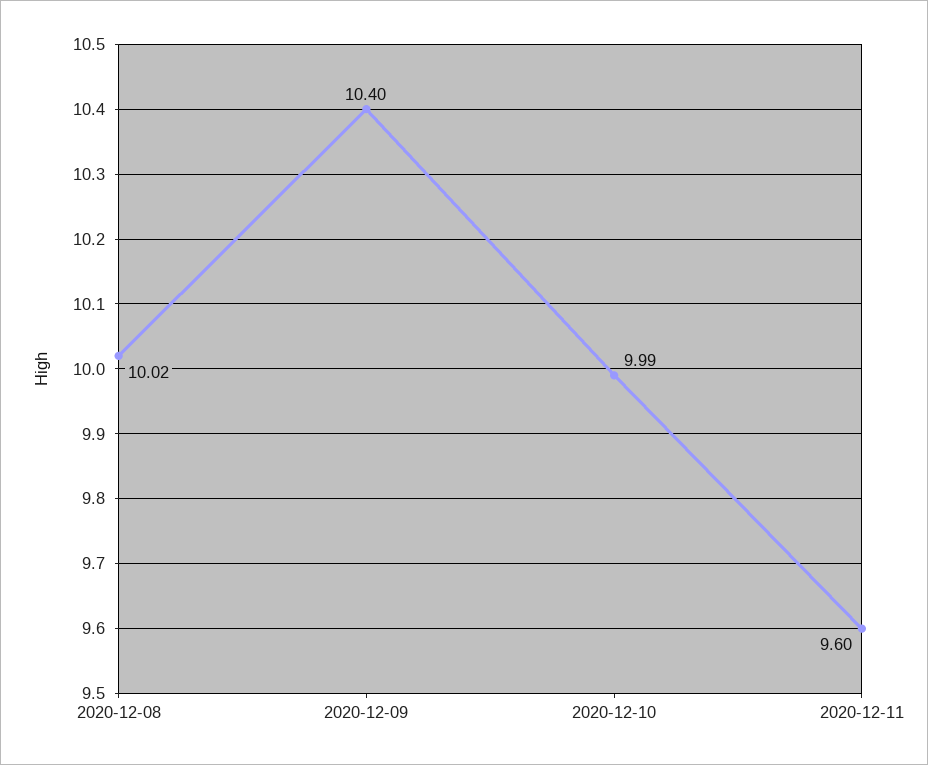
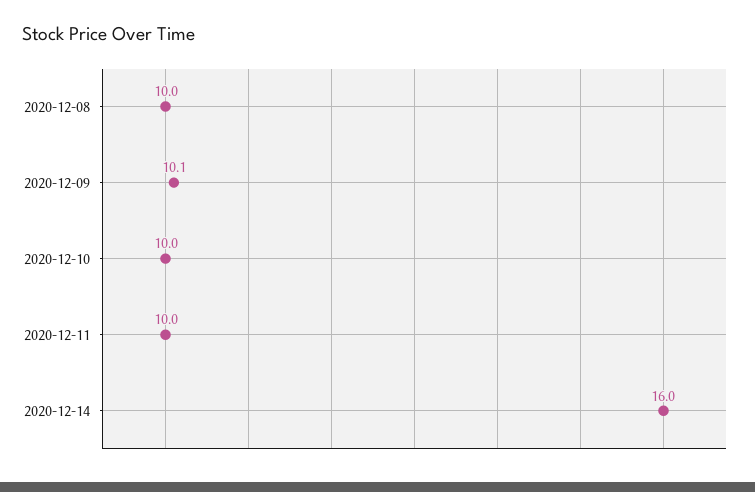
2020-12-09: 10.4 -> 10.1
2020-12-11: 9.6 -> 10
2020-12-14: none -> 16

